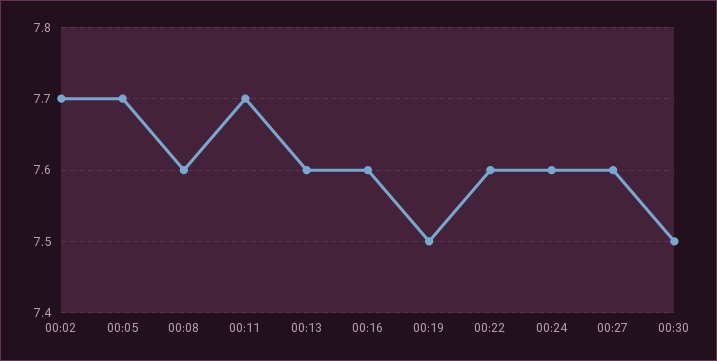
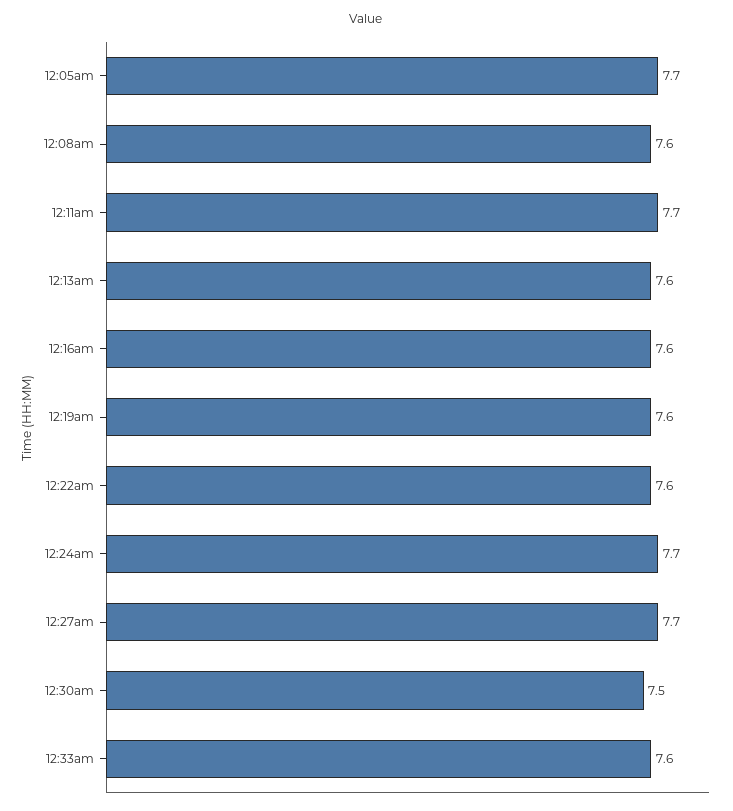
00:02: 7.7 -> none
00:19: 7.5 -> 7.6
00:24: 7.6 -> 7.7
00:27: 7.6 -> 7.7
12:33am: none -> 7.6

